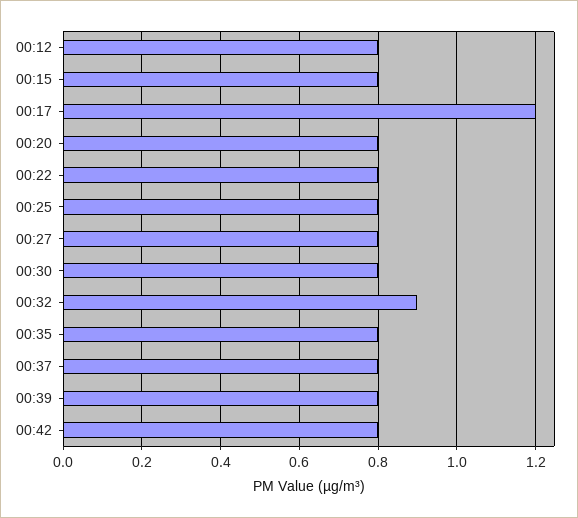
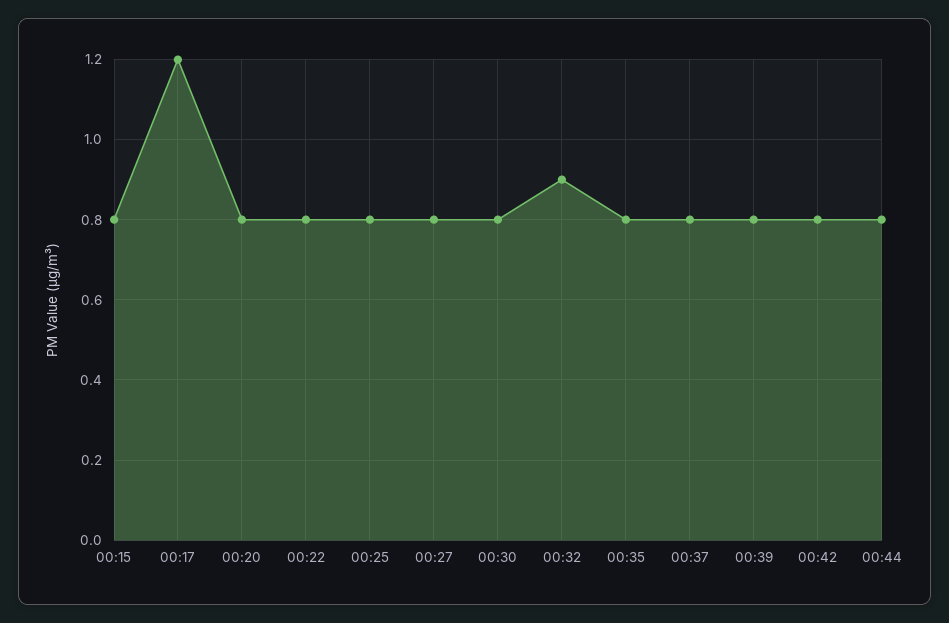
00:12: 0.8 -> none
00:44: none -> 0.8

